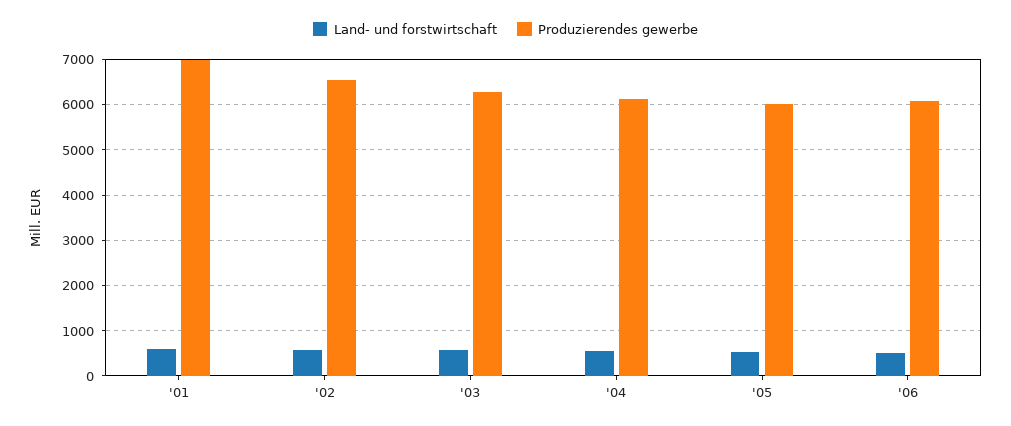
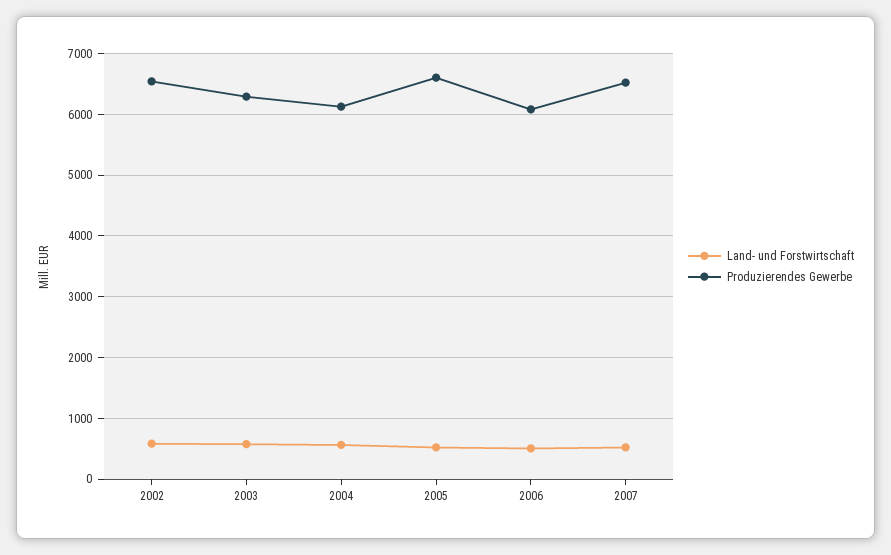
Land- und forstwirtschaft, '01: 600 -> none
Produzierendes gewerbe, '01: 7000 -> none
Produzierendes gewerbe, '05: 6000 -> 6600
Land- und forstwirtschaft, 2007: none -> 500
Produzierendes gewerbe, 2007: none -> 6500

